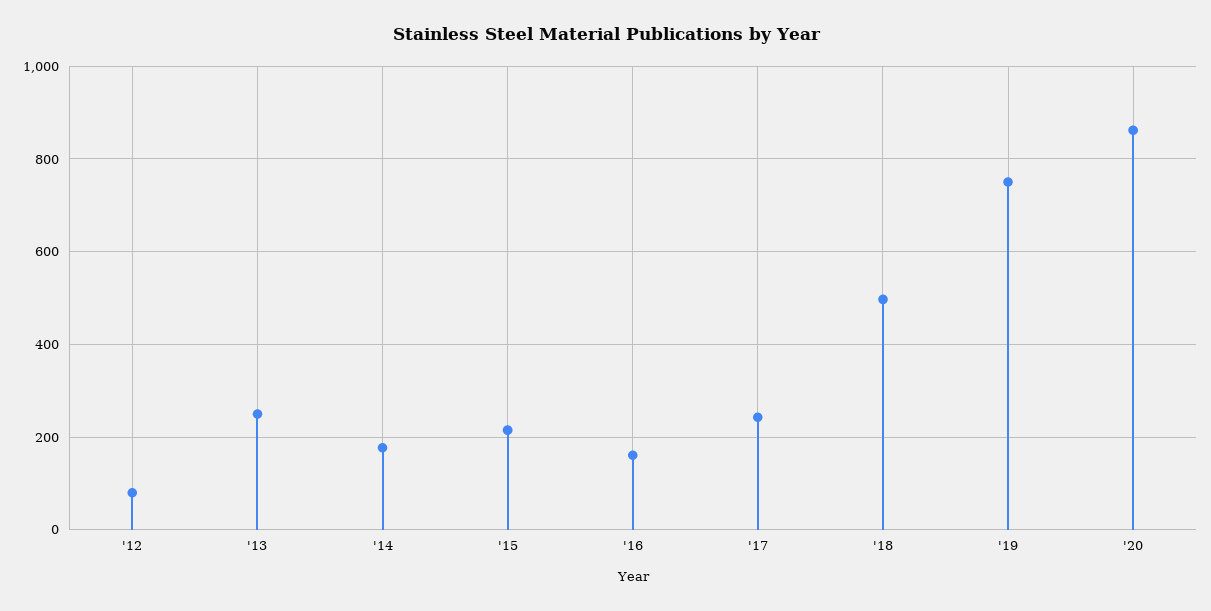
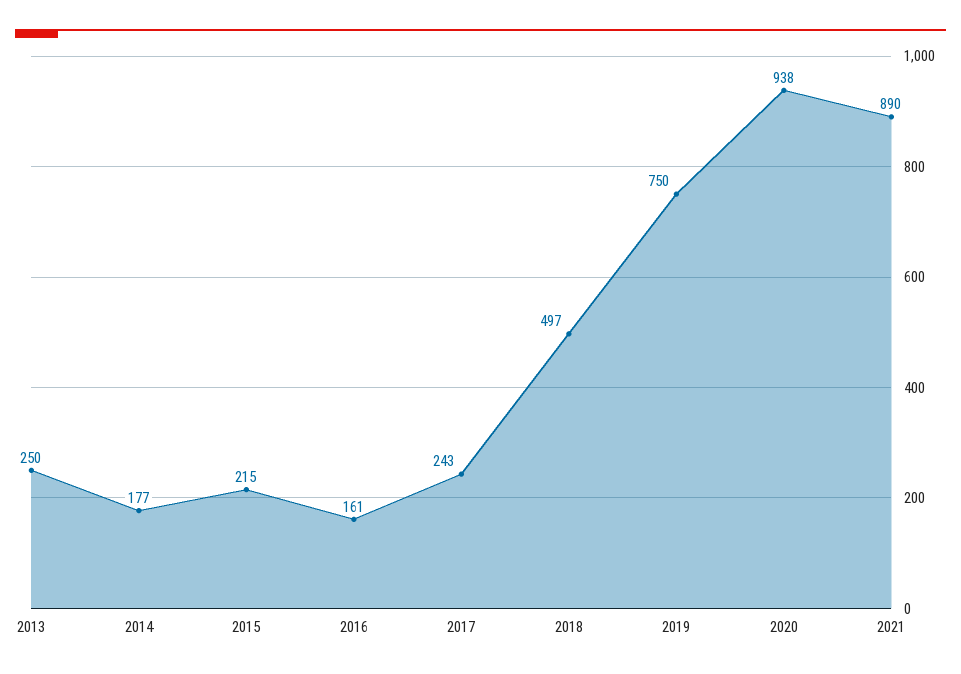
'12: 80 -> none
'20: 860 -> 938
2021: none -> 890

